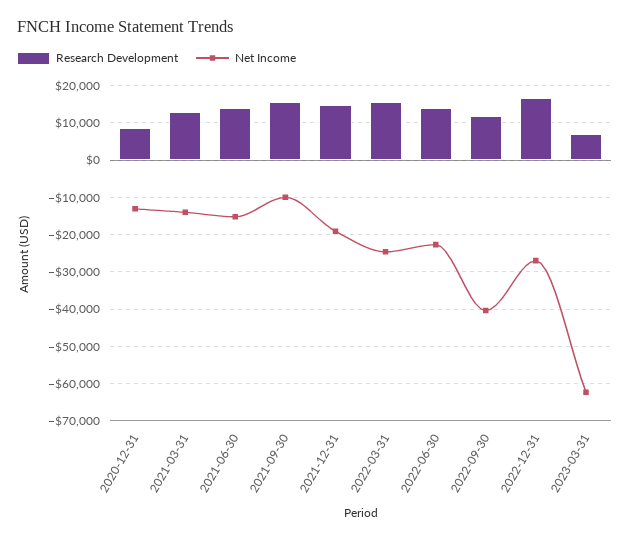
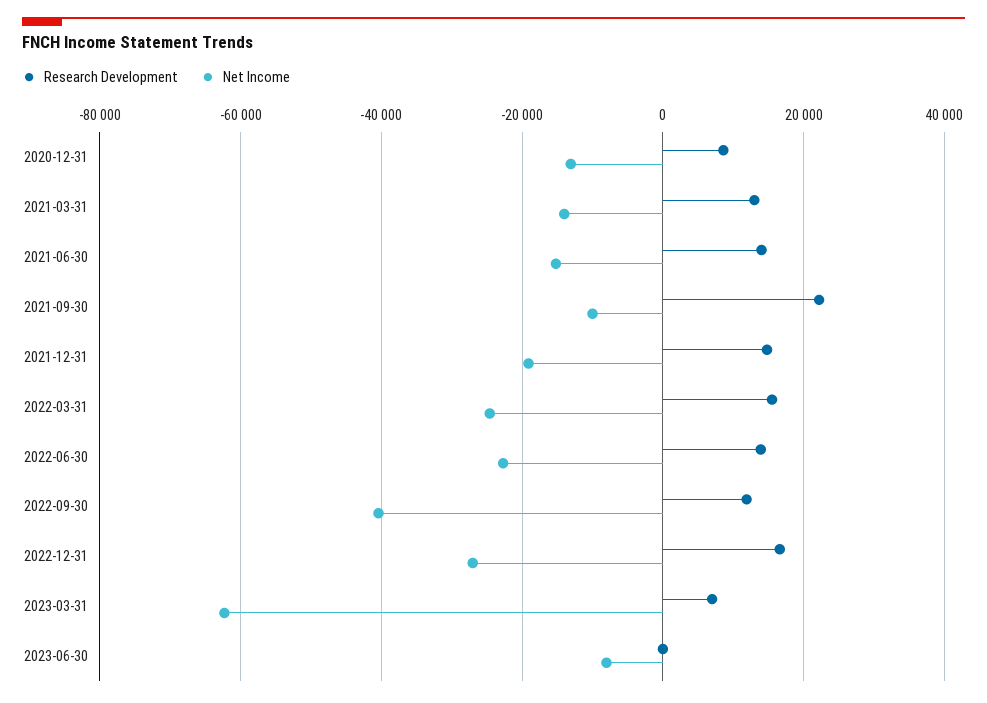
Research Development, 2021-09-30: 16000 -> 22000
Research Development, 2023-06-30: none -> 0
Net Income, 2023-06-30: none -> -8000

